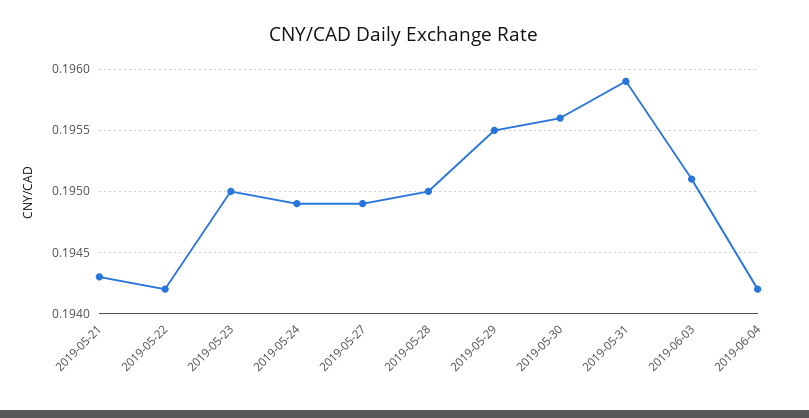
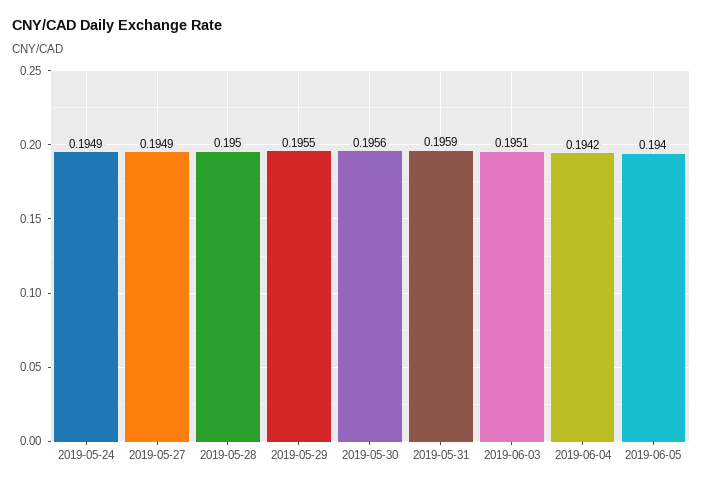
2019-05-21: 0.1943 -> none
2019-05-22: 0.1942 -> none
2019-05-23: 0.195 -> none
2019-06-05: none -> 0.194

